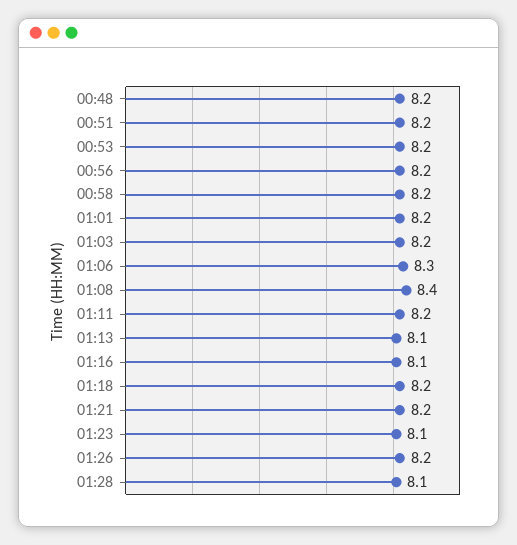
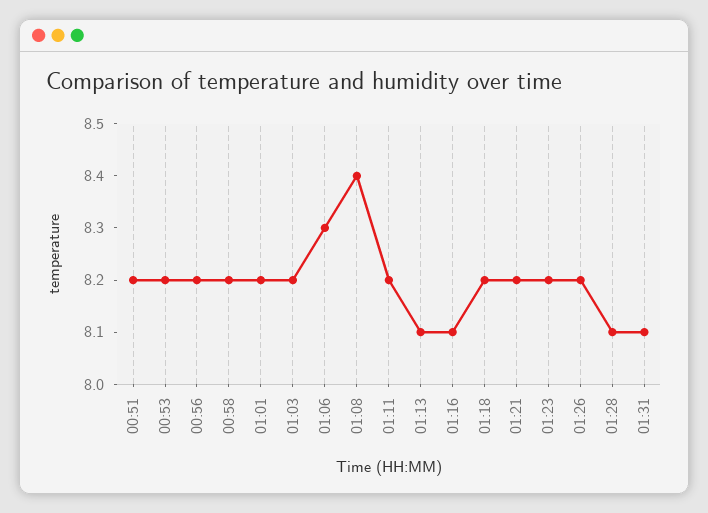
00:48: 8.2 -> none
01:23: 8.1 -> 8.2
01:31: none -> 8.1

